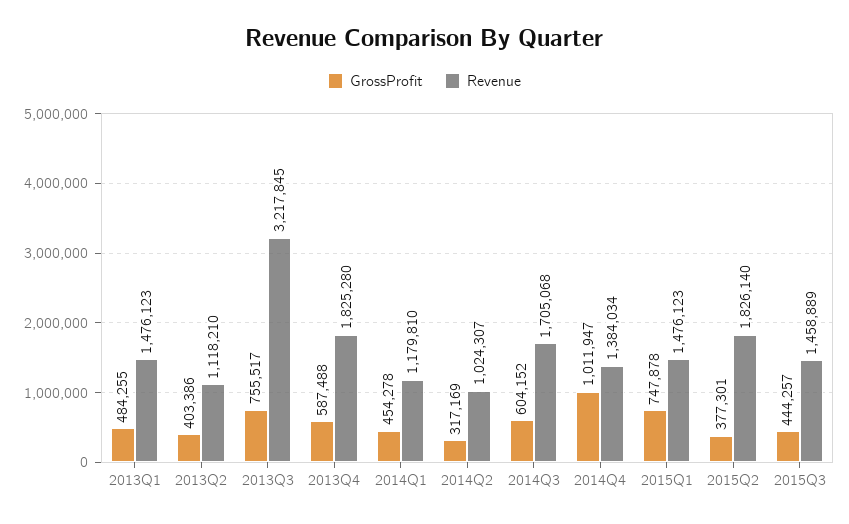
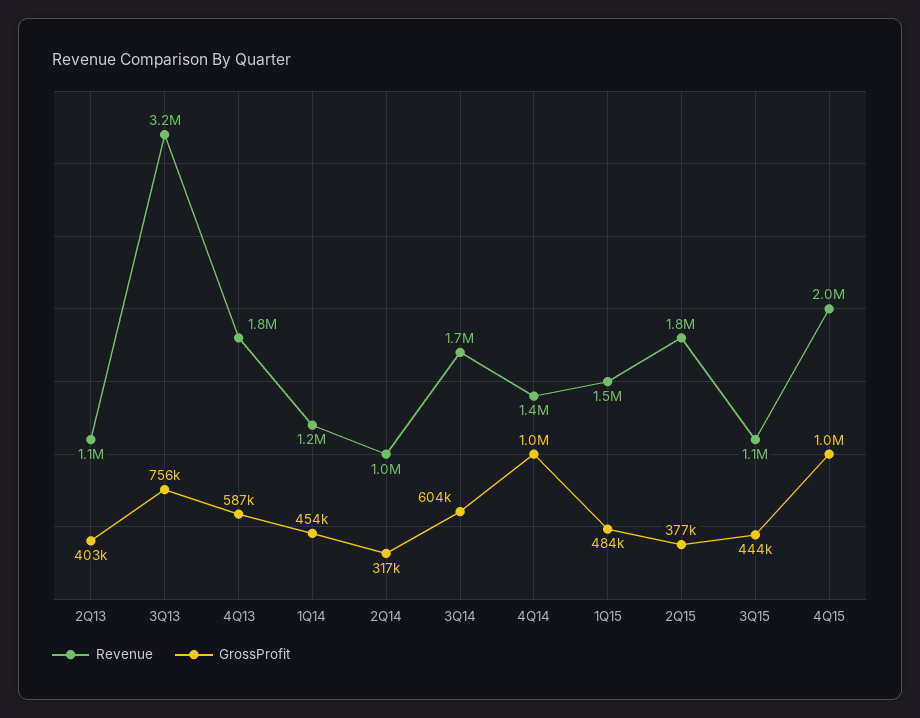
GrossProfit, 2013Q1: 484255 -> none
Revenue, 2013Q1: 1476123 -> none
GrossProfit, 2015Q1: 747878 -> 484000
Revenue, 2015Q3: 1458889 -> 1100000
Revenue, 4Q15: none -> 2000000
GrossProfit, 4Q15: none -> 1000000

